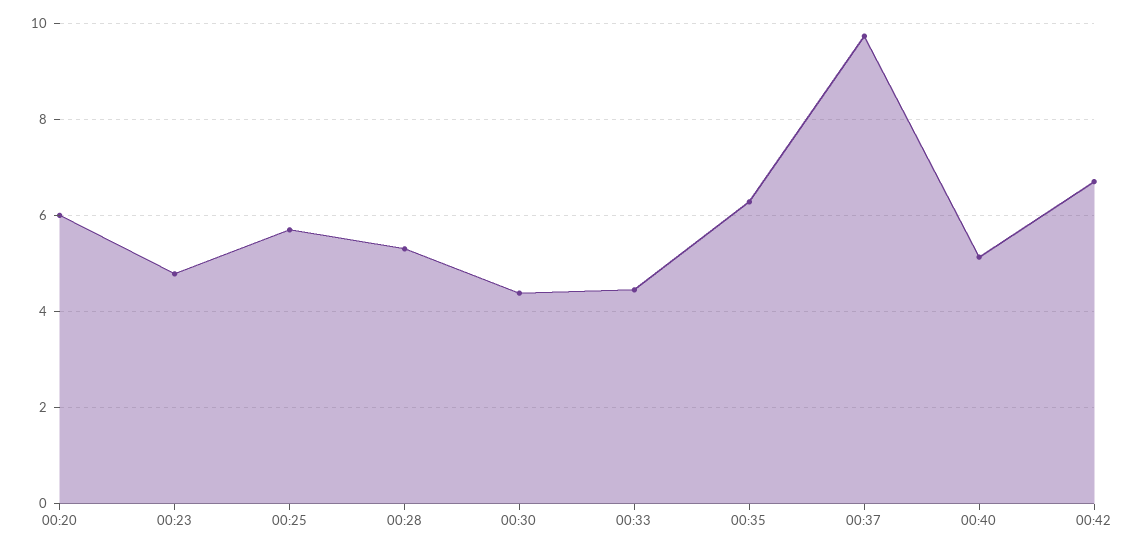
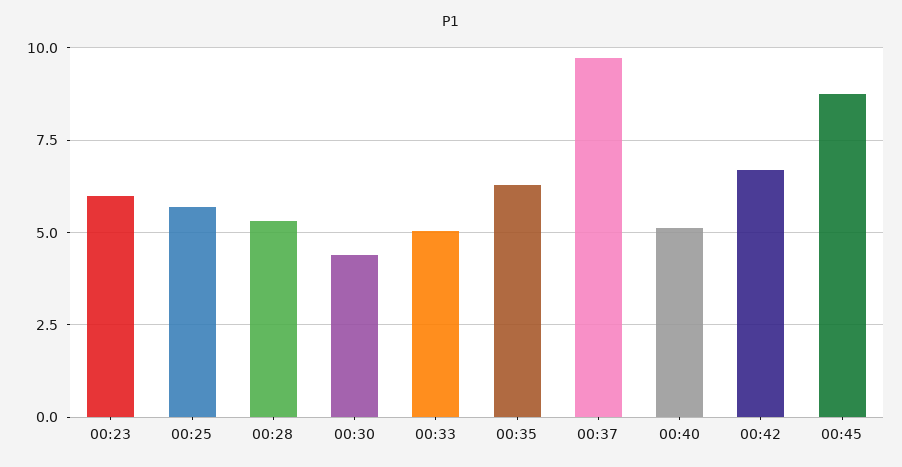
00:20: 6 -> none
00:23: 4.8 -> 6
00:33: 4.4 -> 5
00:45: none -> 8.75

